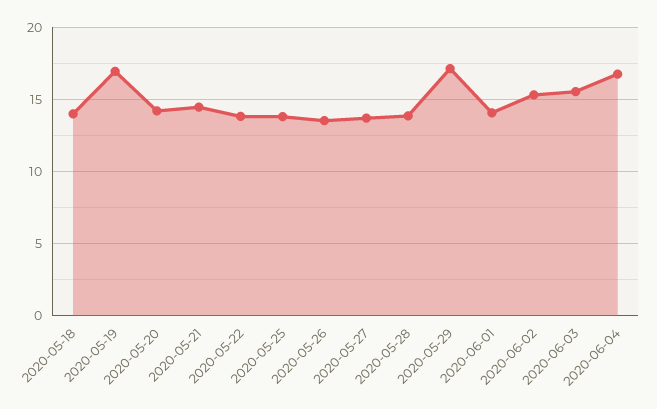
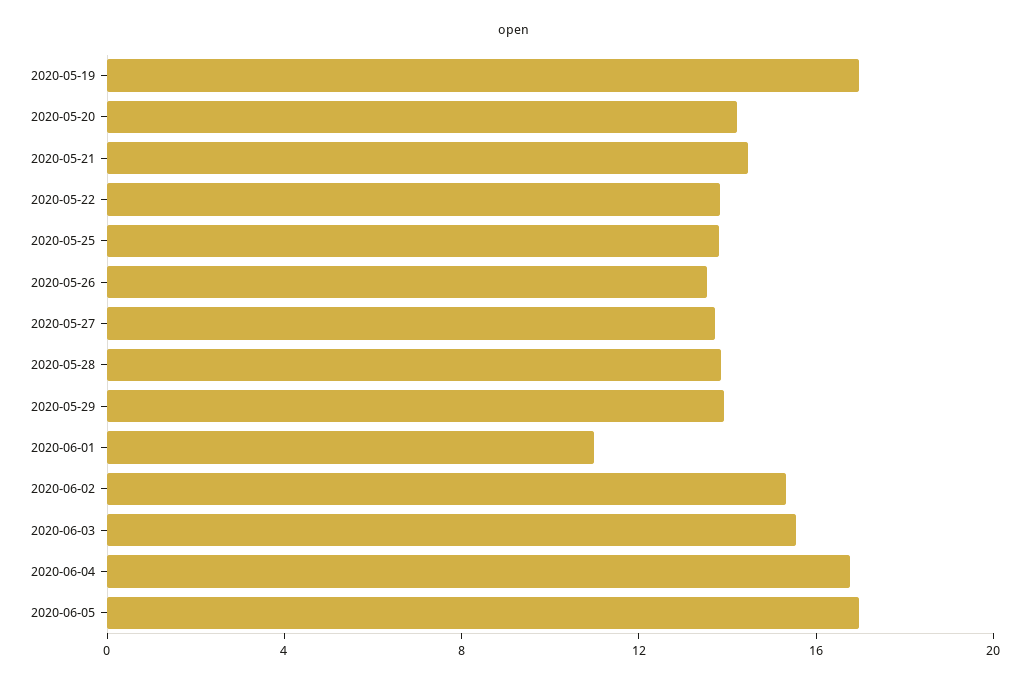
2020-05-18: 14 -> none
2020-05-29: 17 -> 14
2020-06-01: 14 -> 11
2020-06-05: none -> 17

